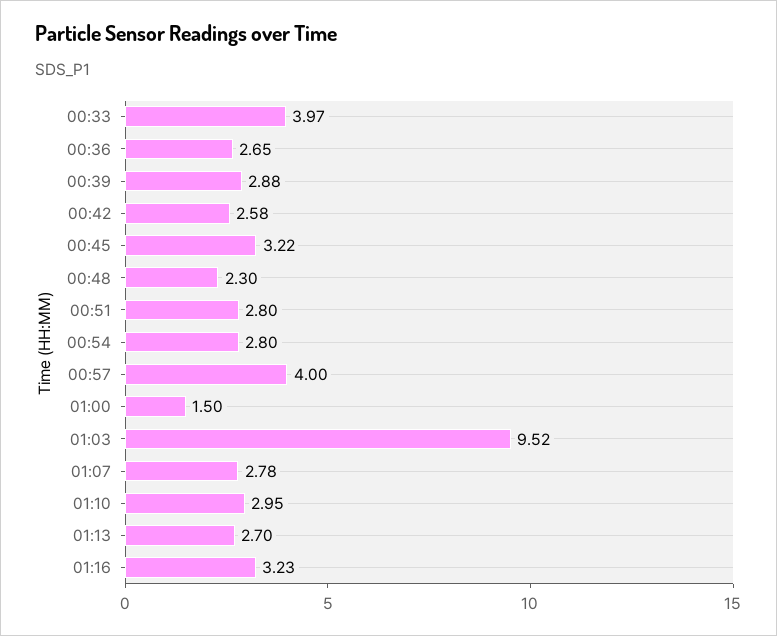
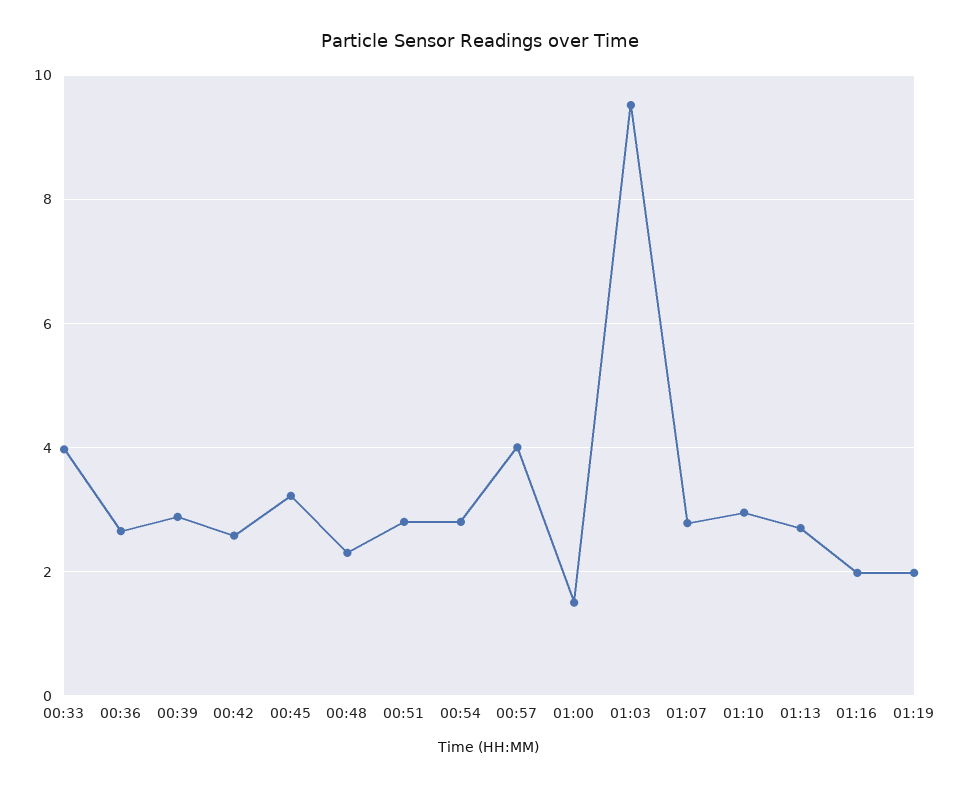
01:16: 3.23 -> 2
01:19: none -> 2

